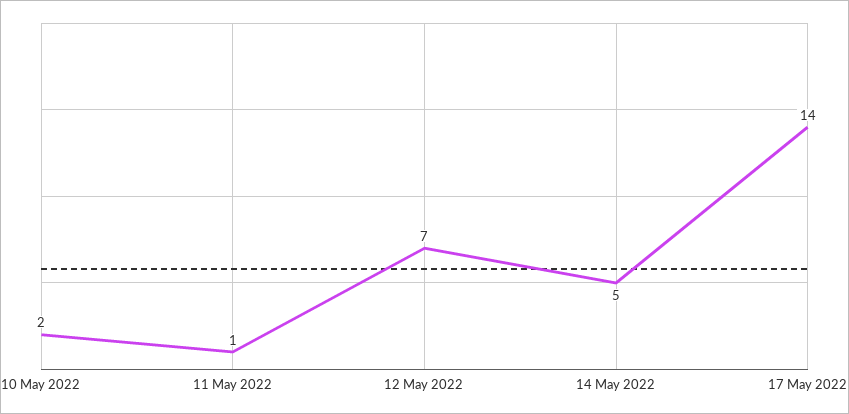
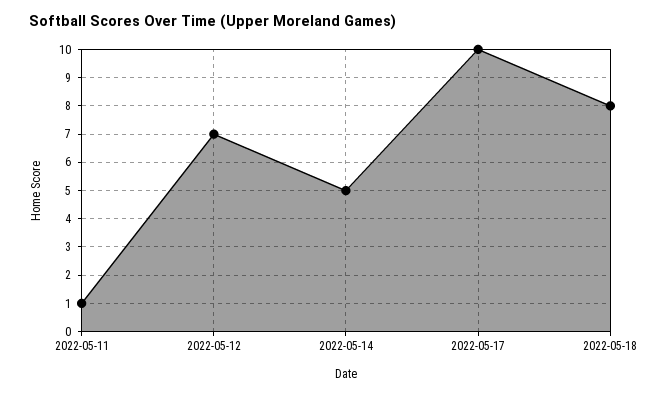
10 May 2022: 2 -> none
17 May 2022: 14 -> 10
2022-05-18: none -> 8

